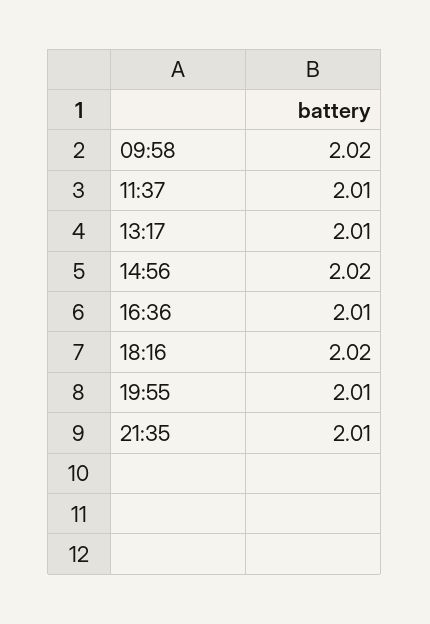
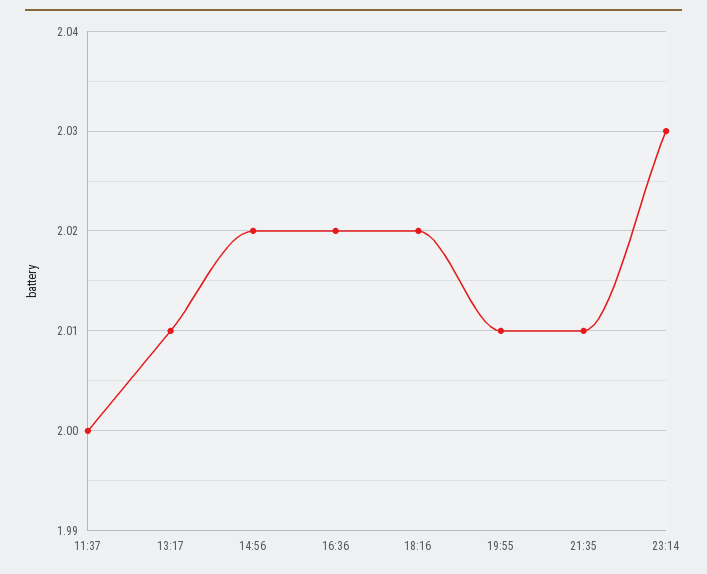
09:58: 2.02 -> none
11:37: 2.01 -> 2
16:36: 2.01 -> 2.02
23:14: none -> 2.03

